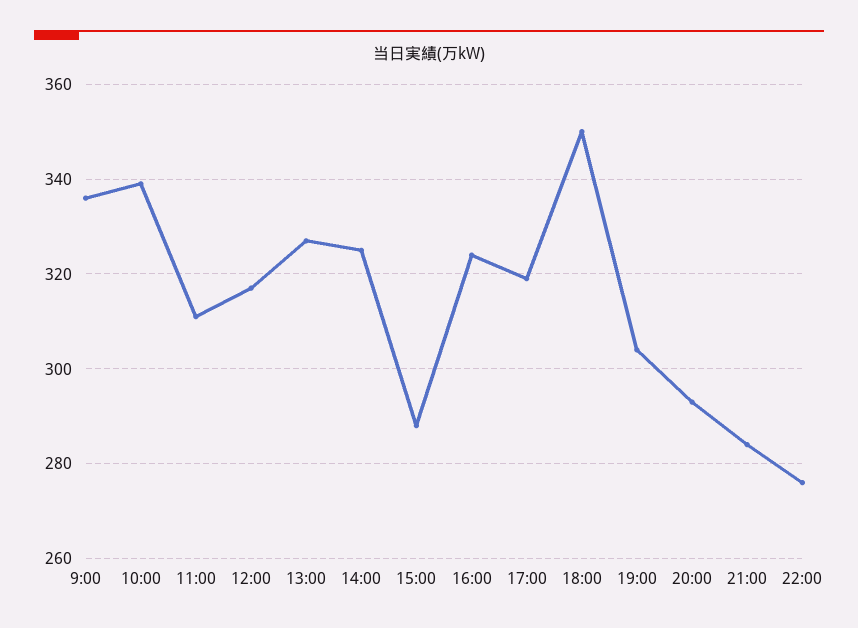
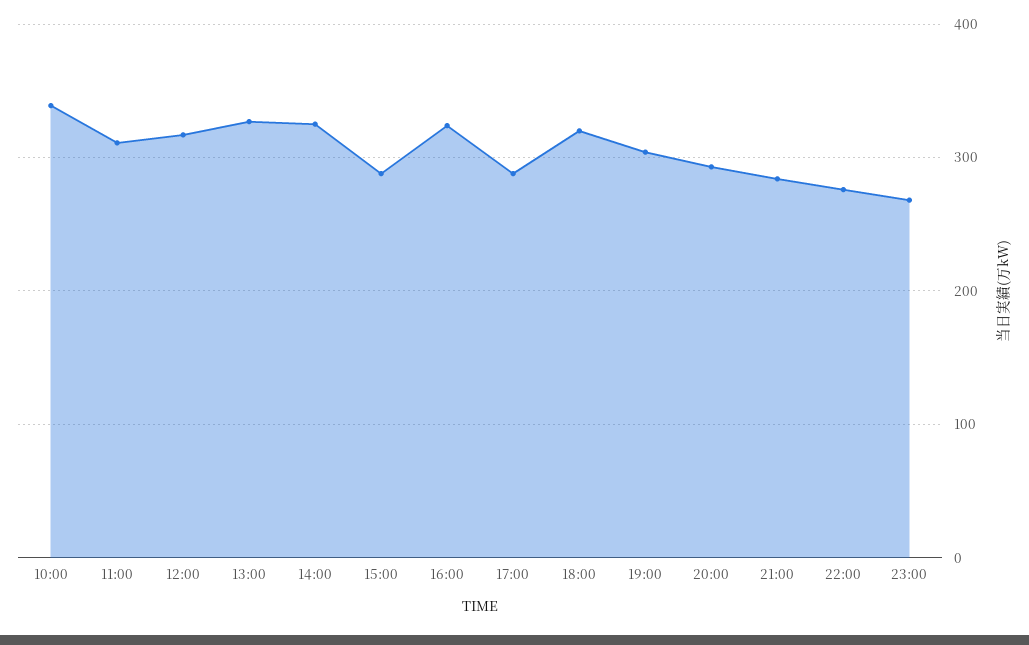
9:00: 335 -> none
17:00: 320 -> 290
18:00: 350 -> 320
23:00: none -> 270

